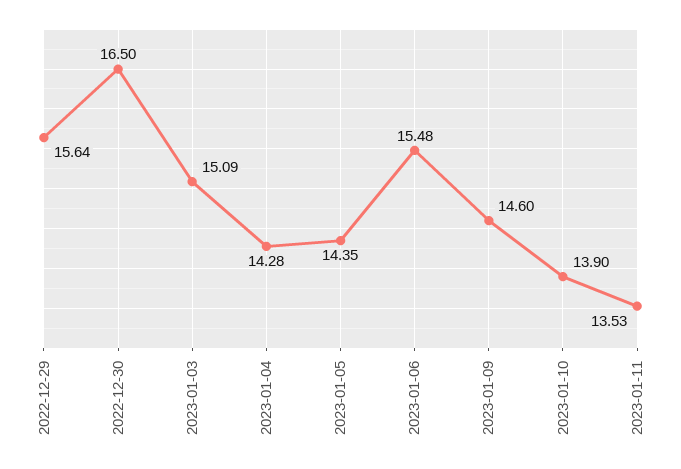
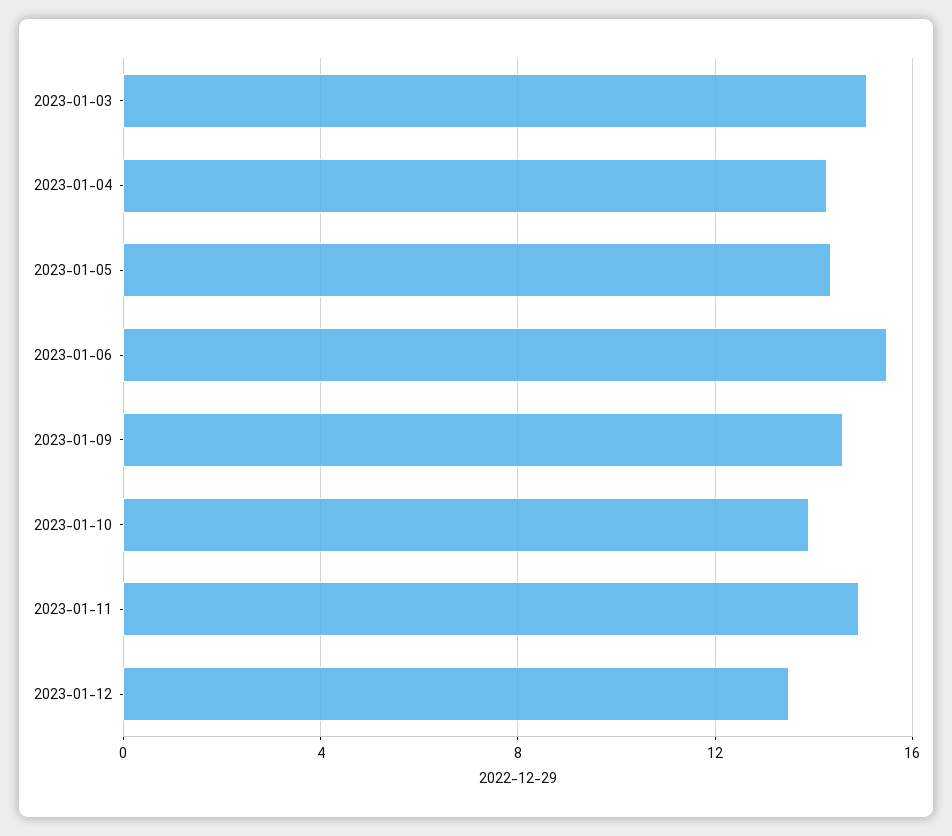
2022-12-29: 15.64 -> none
2022-12-30: 16.5 -> none
2023-01-11: 13.53 -> 15
2023-01-12: none -> 13.5

